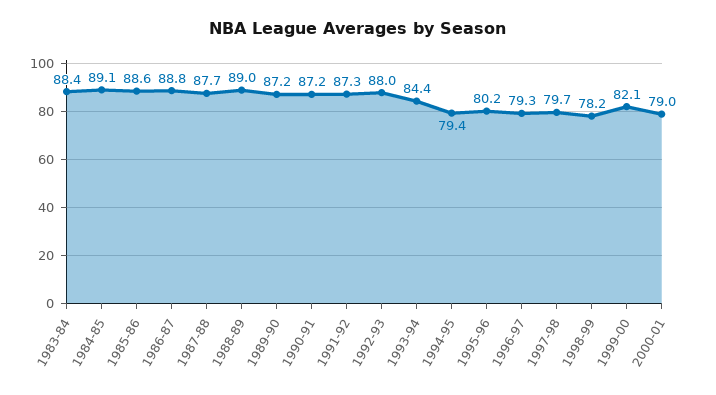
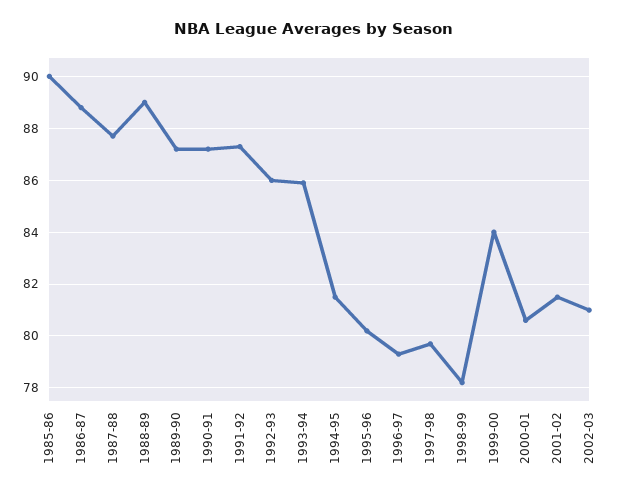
1983-84: 88.4 -> none
1984-85: 89.1 -> none
1985-86: 88.6 -> 90
1992-93: 88 -> 86
1993-94: 84.4 -> 86
1994-95: 79.4 -> 81.5
1999-00: 82.1 -> 84
2000-01: 79 -> 80.5
2001-02: none -> 81.5
2002-03: none -> 81

